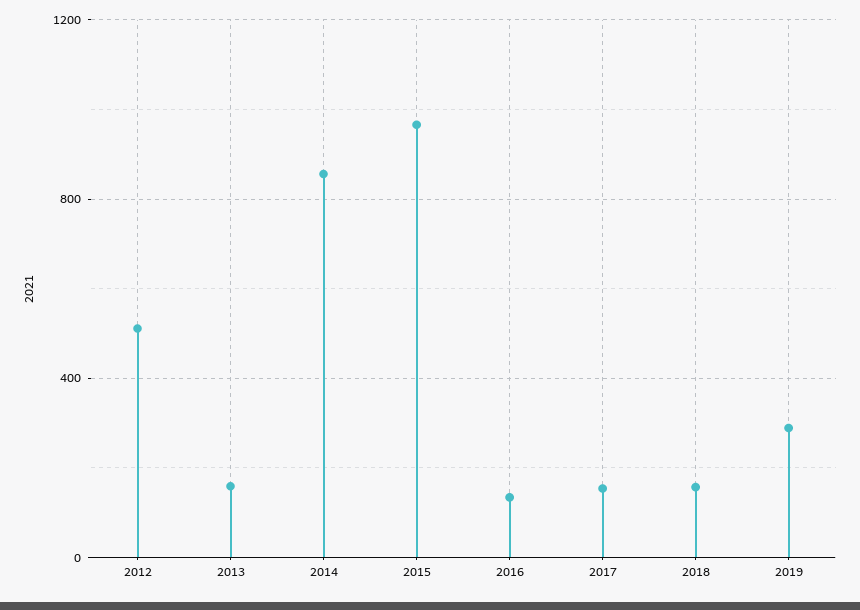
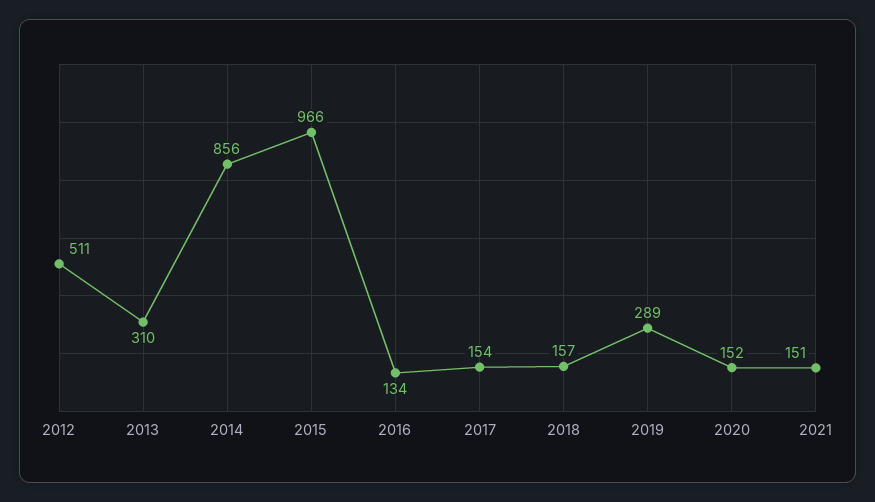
2013: 150 -> 310
2020: none -> 152
2021: none -> 151

